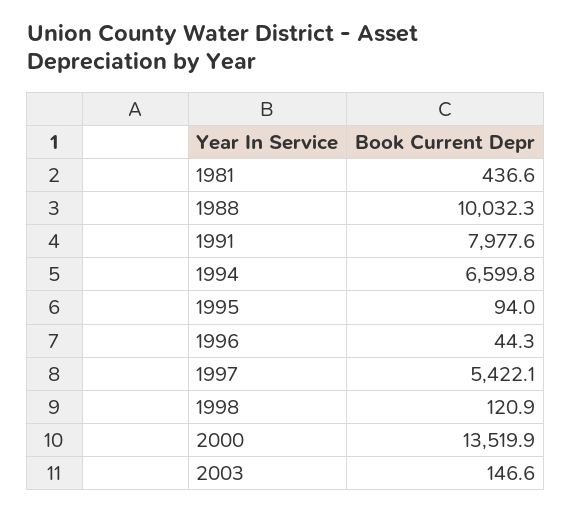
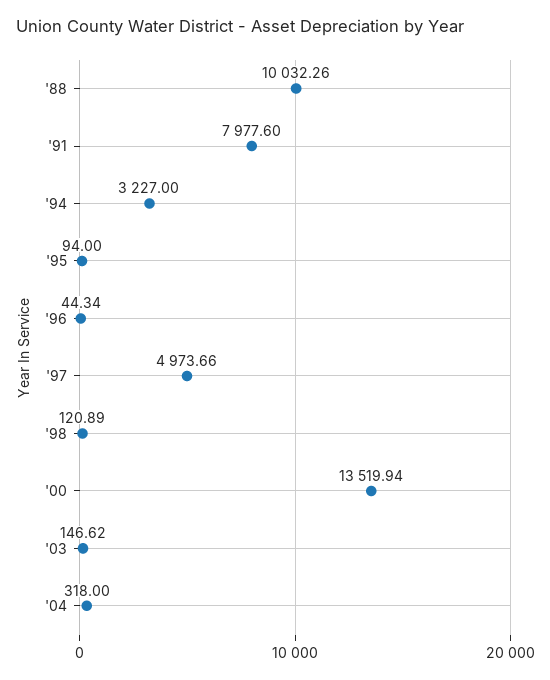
1981: 436.6 -> none
1994: 6599.8 -> 3227
1997: 5422.1 -> 4973.66
'04: none -> 318

